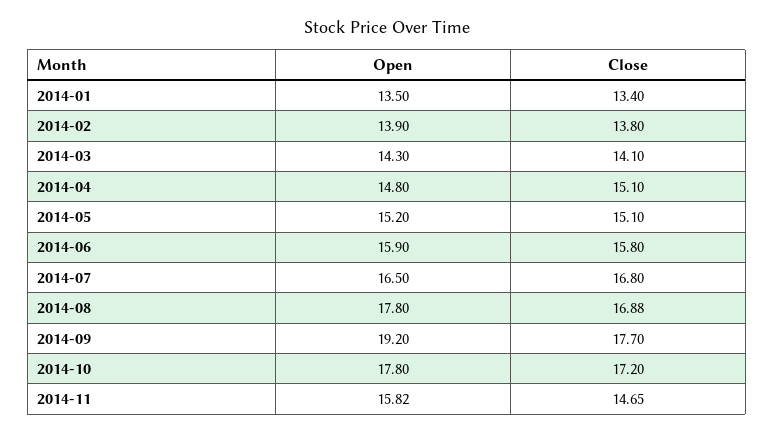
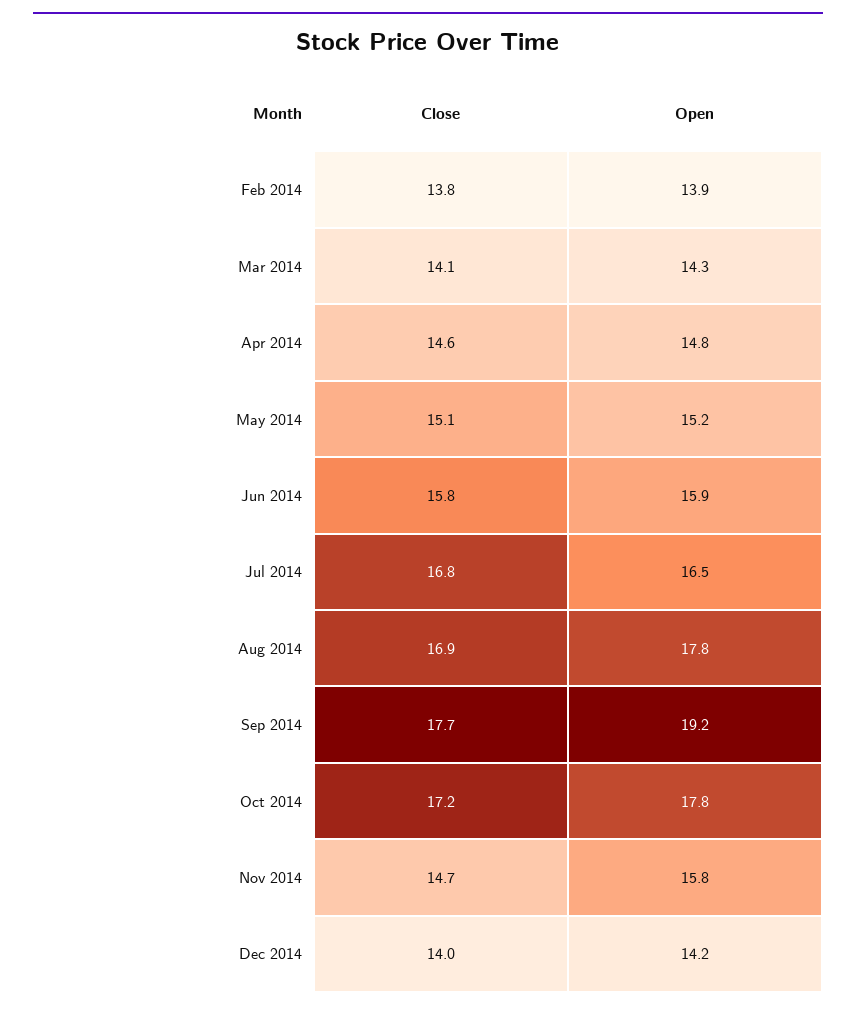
Open, 2014-01: 13.5 -> none
Close, 2014-01: 13.4 -> none
Close, 2014-04: 15.1 -> 14.6
Close, Dec 2014: none -> 14
Open, Dec 2014: none -> 14.2

